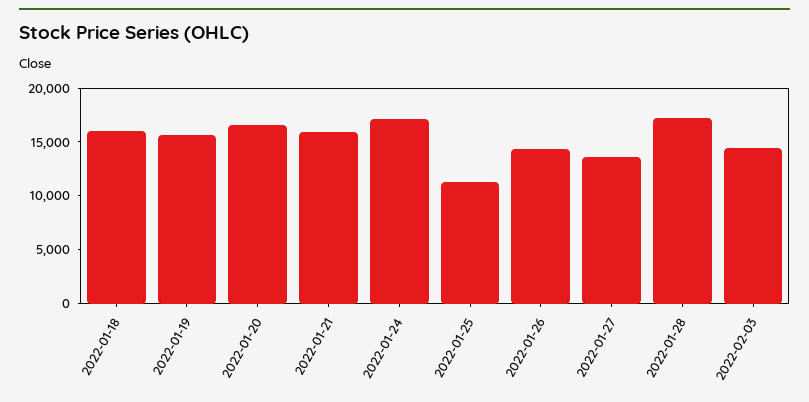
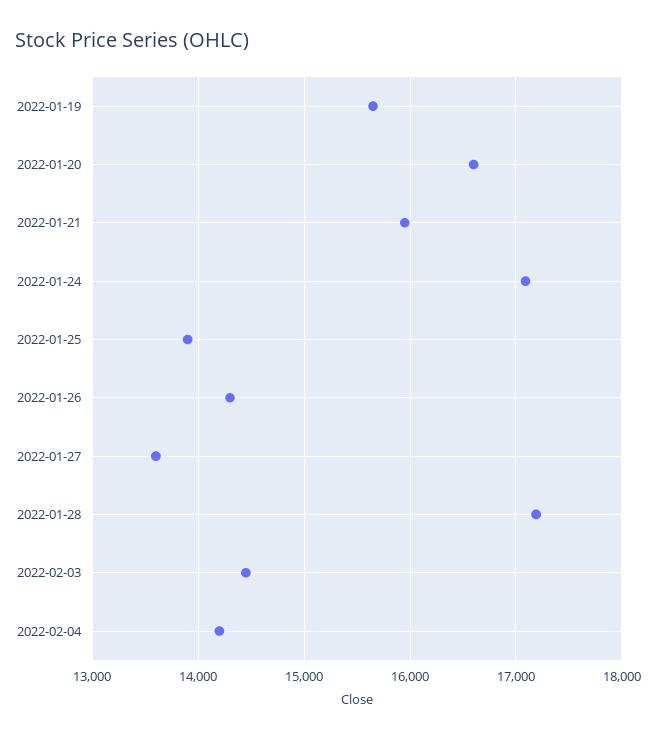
2022-01-18: 16000 -> none
2022-01-25: 11000 -> 13900
2022-02-04: none -> 14200

